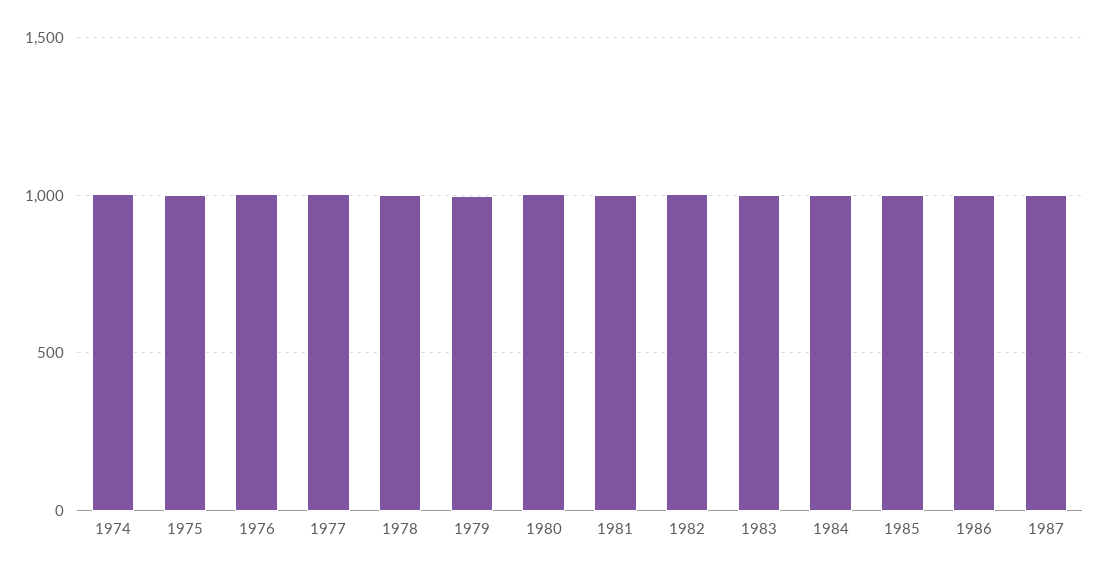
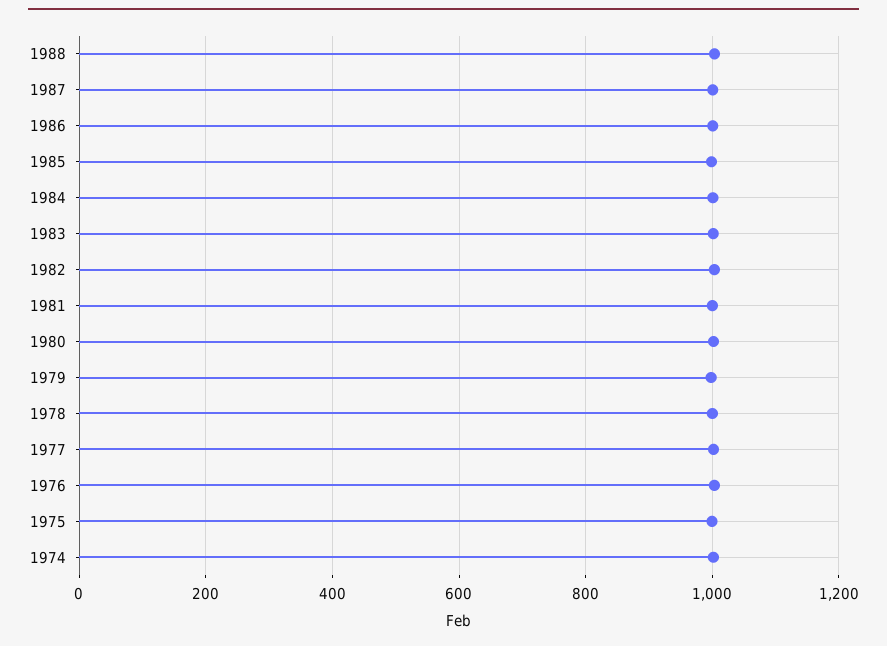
1988: none -> 1000

